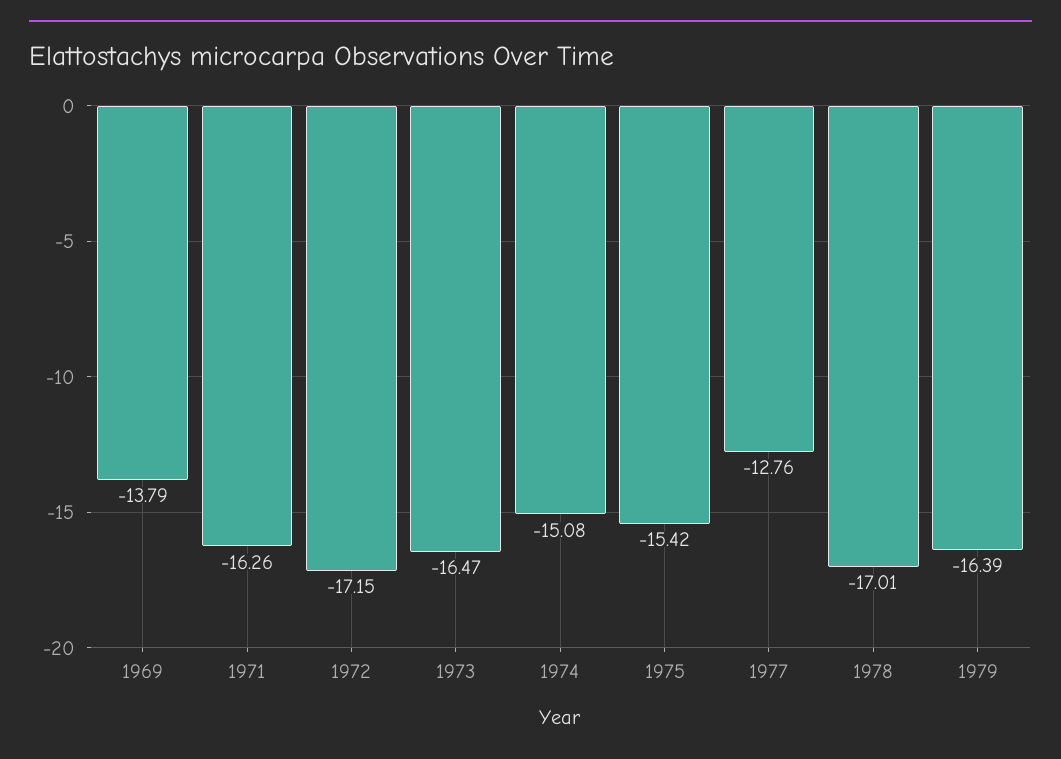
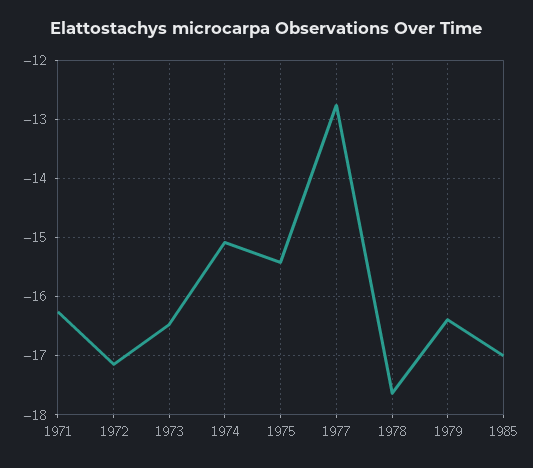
1969: -13.79 -> none
1978: -17.01 -> -17.6
1985: none -> -17

